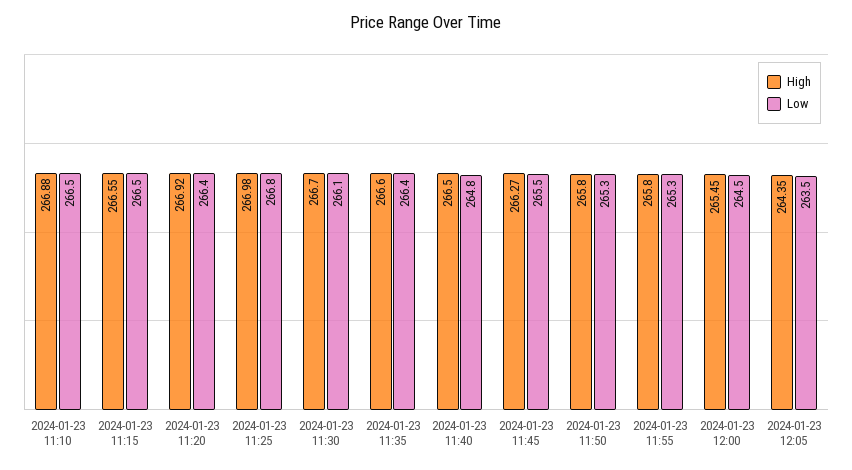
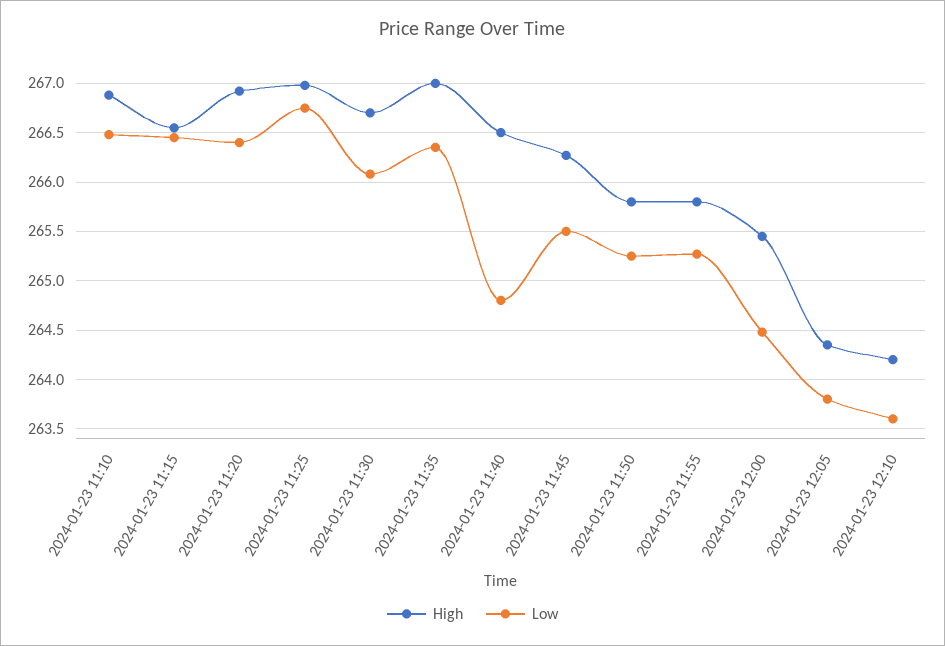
High, 2024-01-23 11:35: 266.6 -> 267
Low, 2024-01-23 12:05: 263.5 -> 263.8
High, 2024-01-23 12:10: none -> 264.2
Low, 2024-01-23 12:10: none -> 263.6

